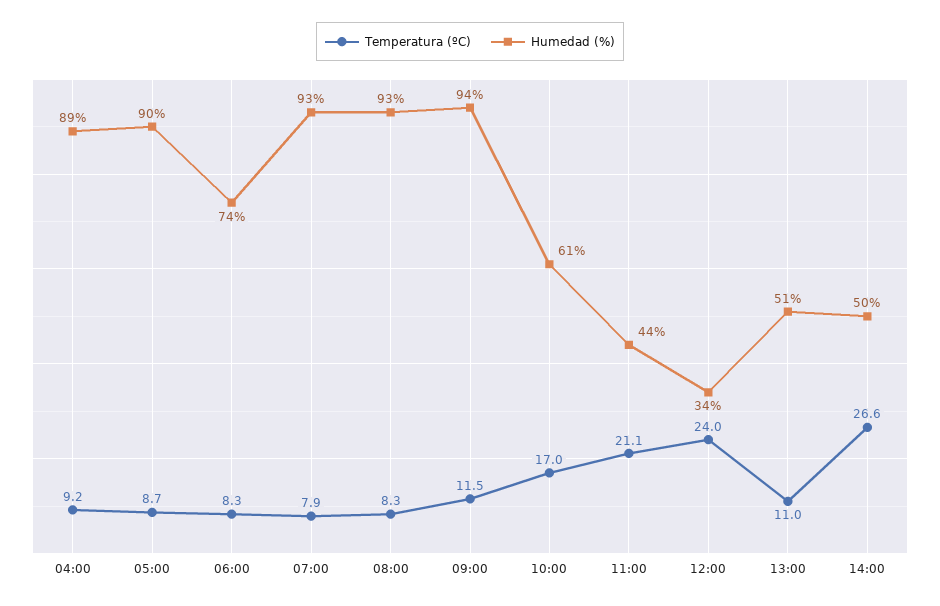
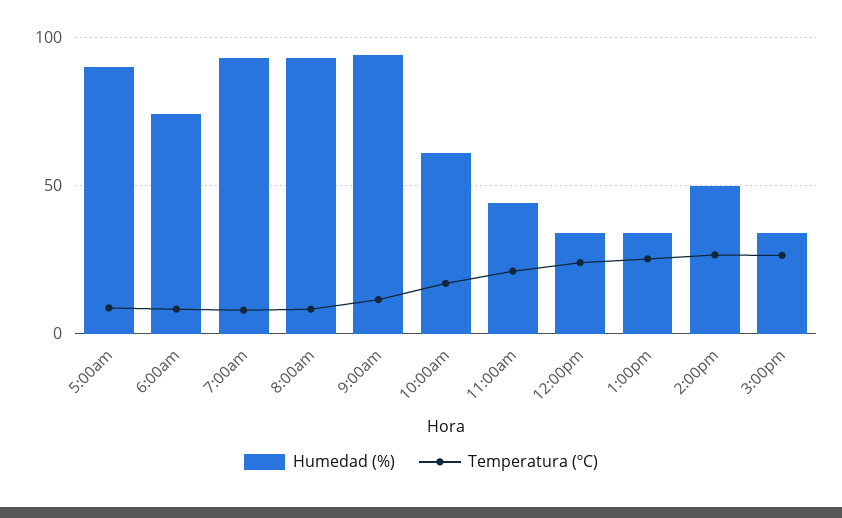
Temperatura (ºC), 04:00: 9.2 -> none
Humedad (%), 04:00: 89 -> none
Temperatura (ºC), 13:00: 11 -> 25
Humedad (%), 13:00: 51 -> 35
Humedad (%), 3:00pm: none -> 35
Temperatura (ºC), 3:00pm: none -> 25

